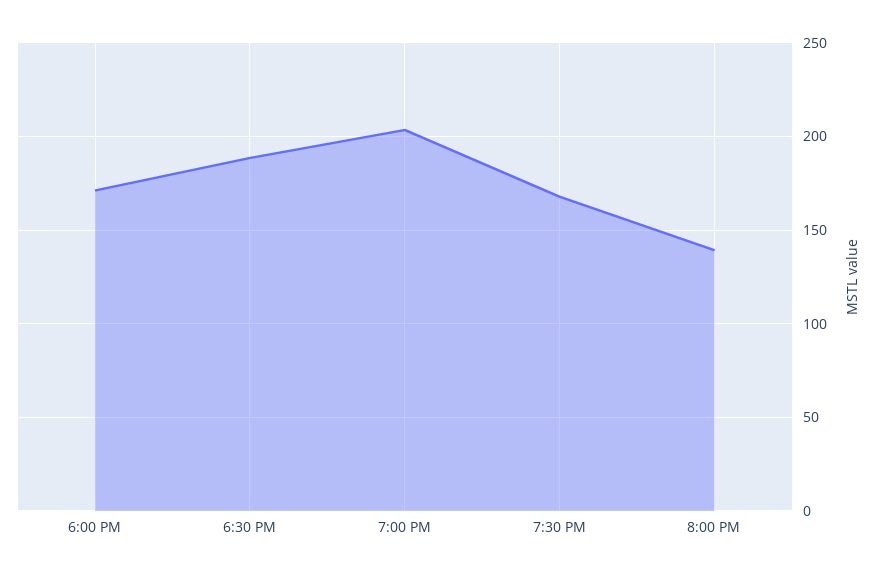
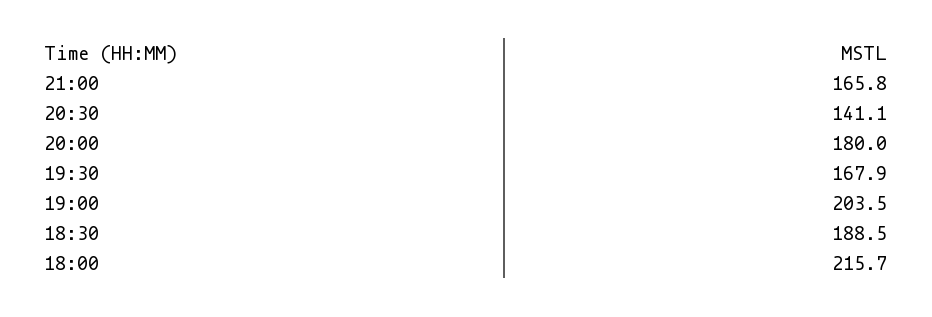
6:00 PM: 170 -> 215.7
8:00 PM: 140 -> 180
21:00: none -> 165.8
20:30: none -> 141.1

